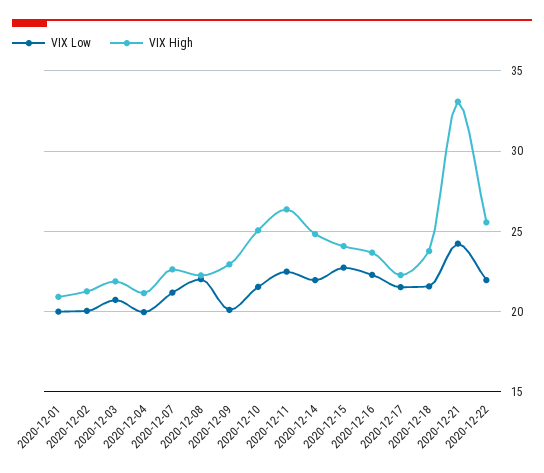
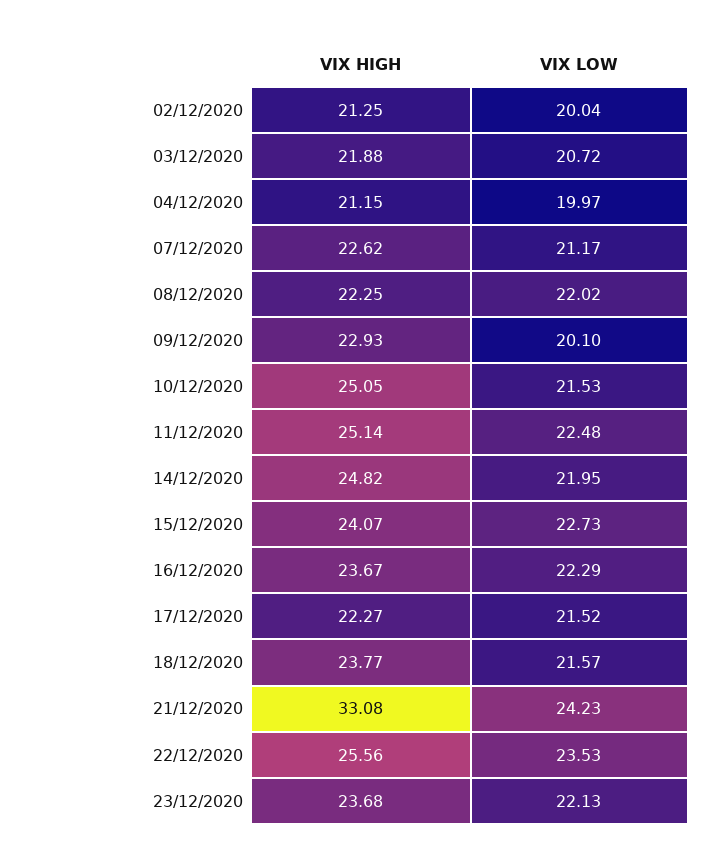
VIX Low, 2020-12-01: 20 -> none
VIX High, 2020-12-01: 21 -> none
VIX High, 2020-12-11: 26.5 -> 25.14
VIX Low, 2020-12-22: 22 -> 23.53
VIX High, 23/12/2020: none -> 23.68
VIX Low, 23/12/2020: none -> 22.13

